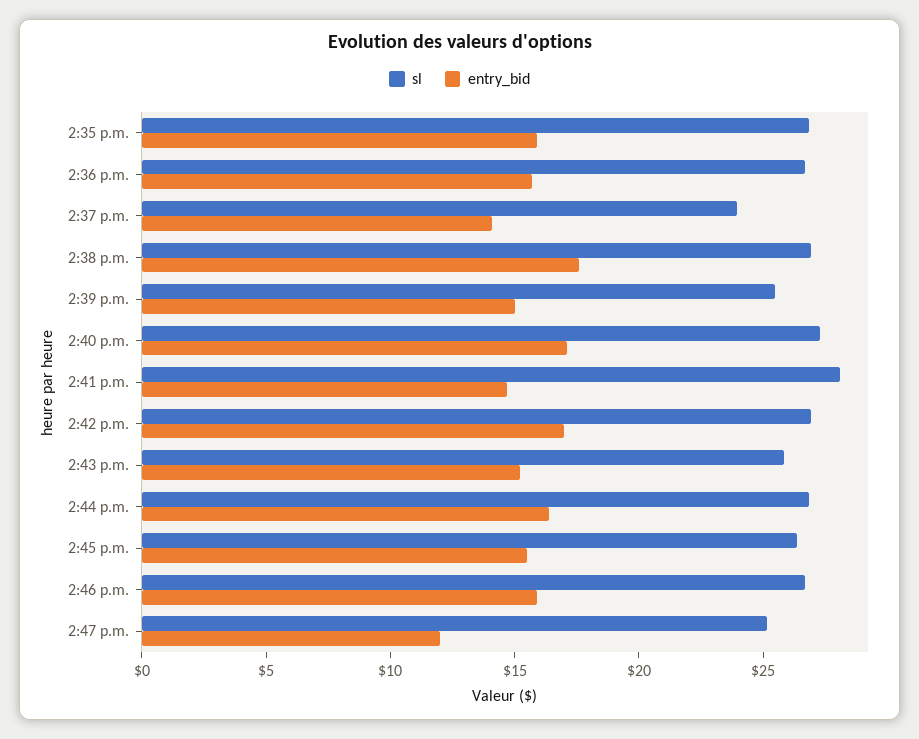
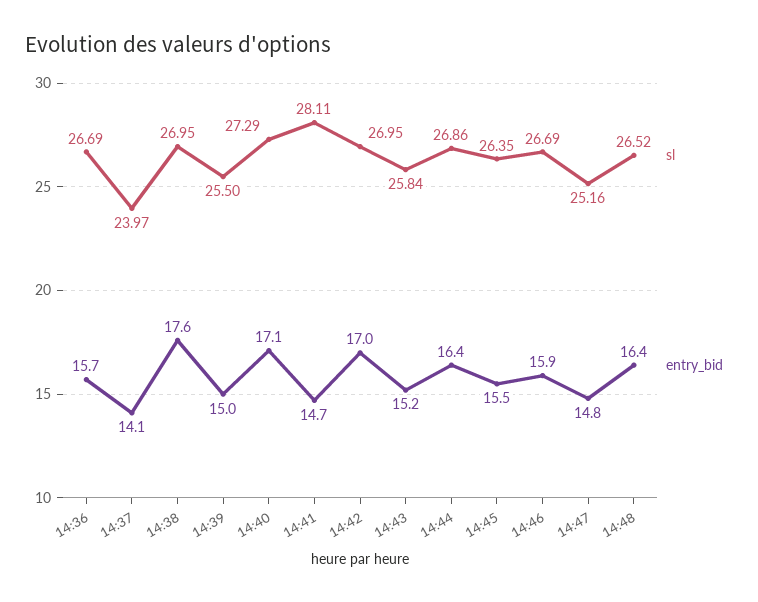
sl, 2:35 p.m.: 27 -> none
entry_bid, 2:35 p.m.: 16 -> none
entry_bid, 2:47 p.m.: 12 -> 14.8
sl, 14:48: none -> 26.52
entry_bid, 14:48: none -> 16.4

